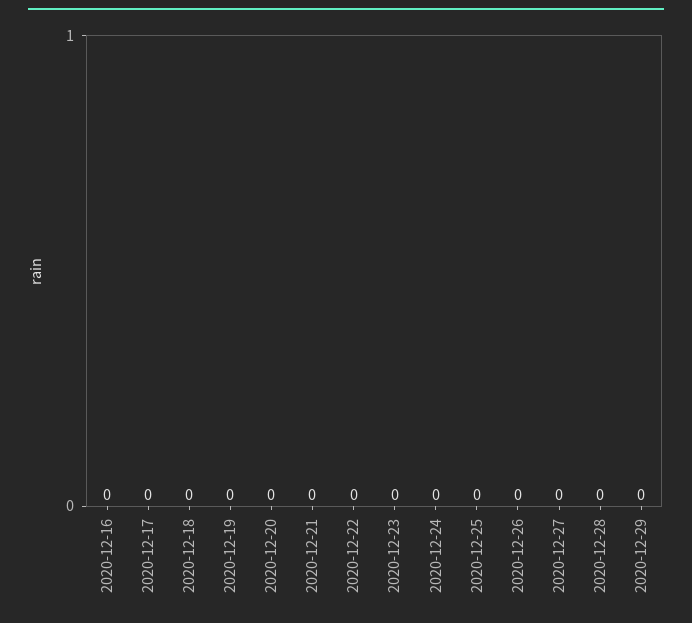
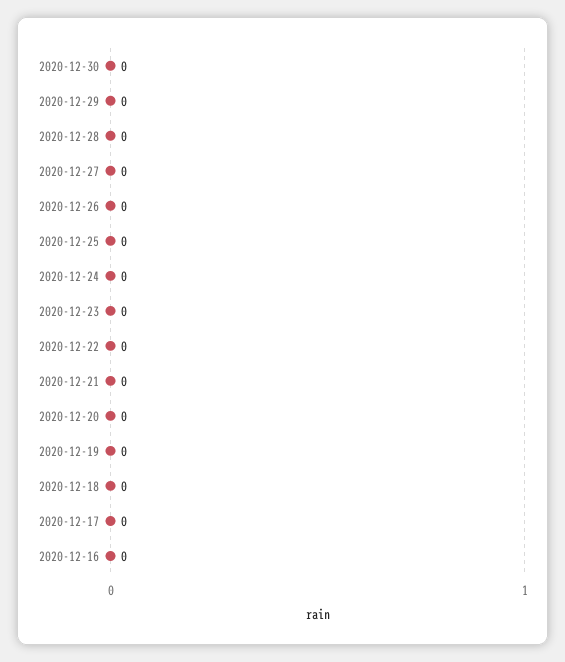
2020-12-30: none -> 0

